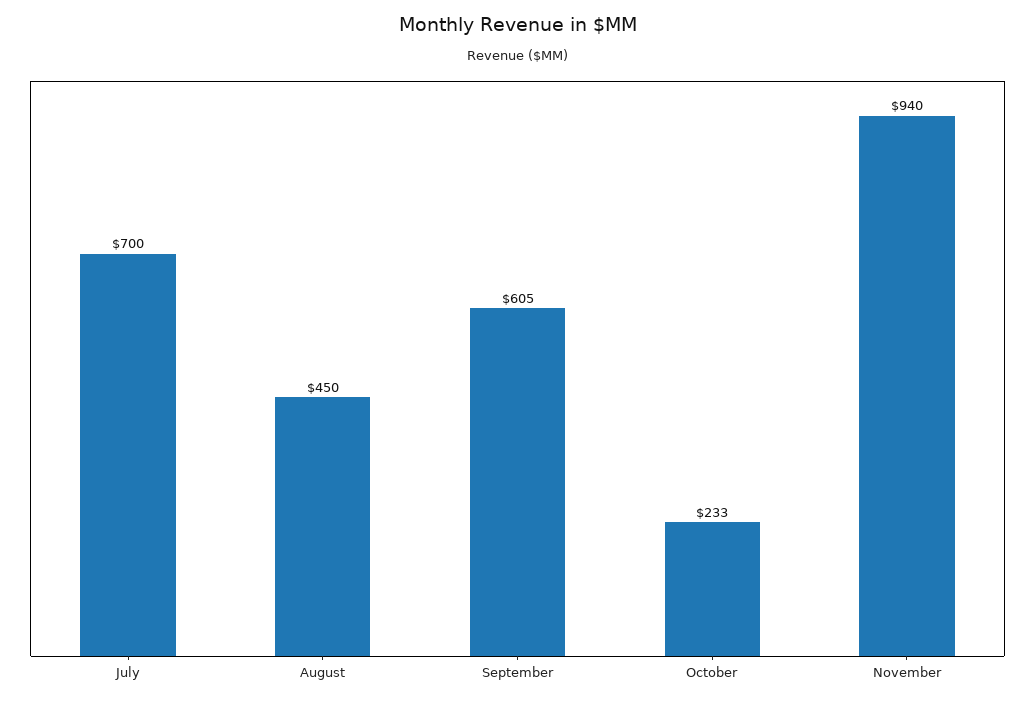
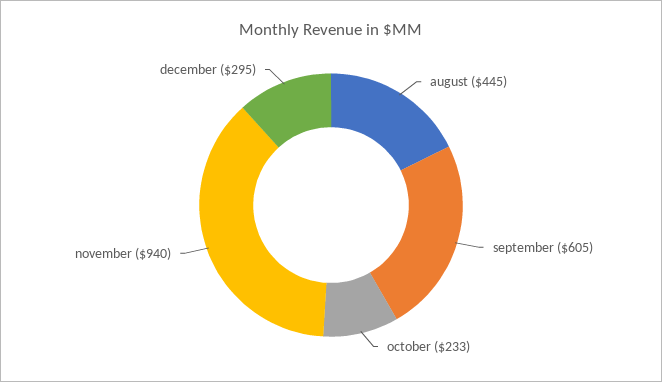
July: 700 -> none
August: 450 -> 445
december: none -> 295

